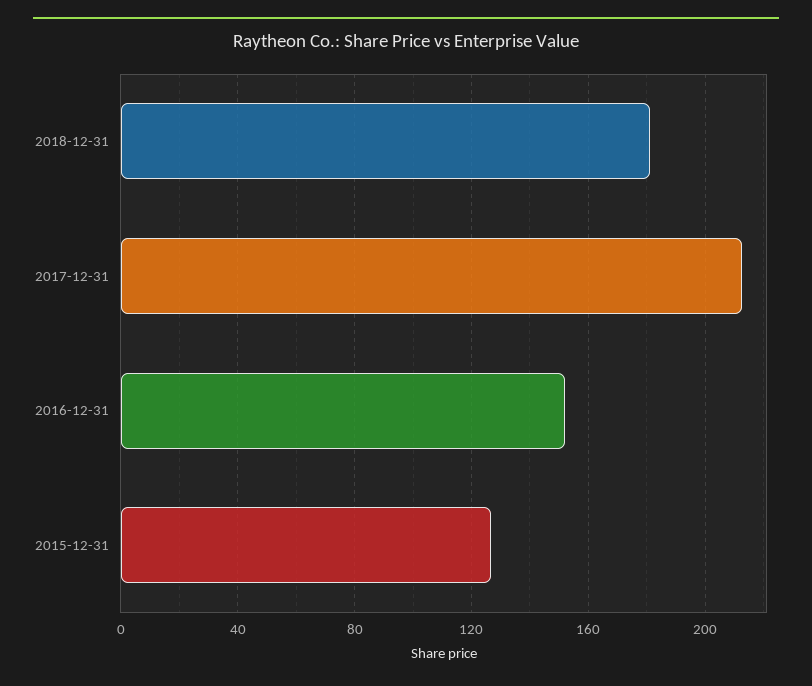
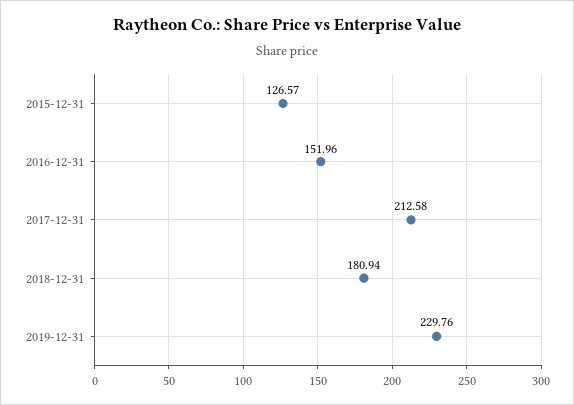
2019-12-31: none -> 229.76

